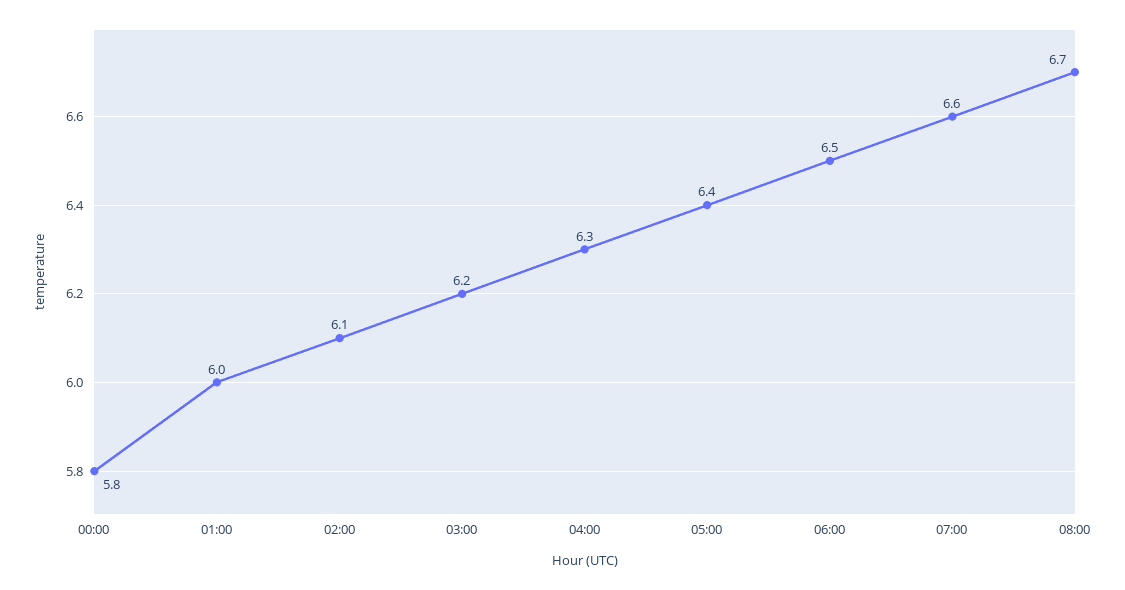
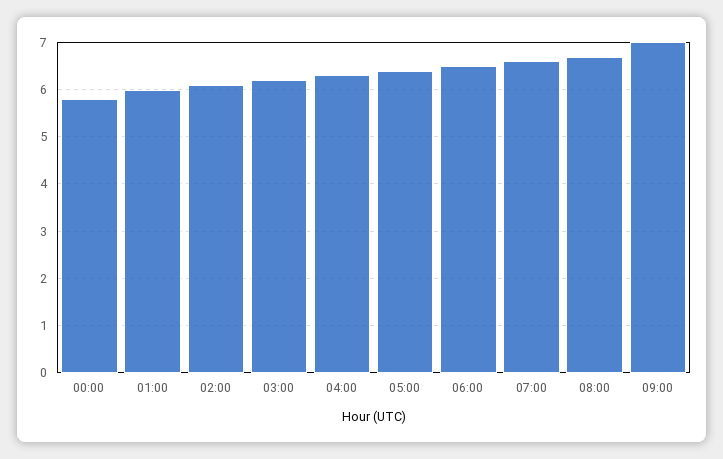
09:00: none -> 7

